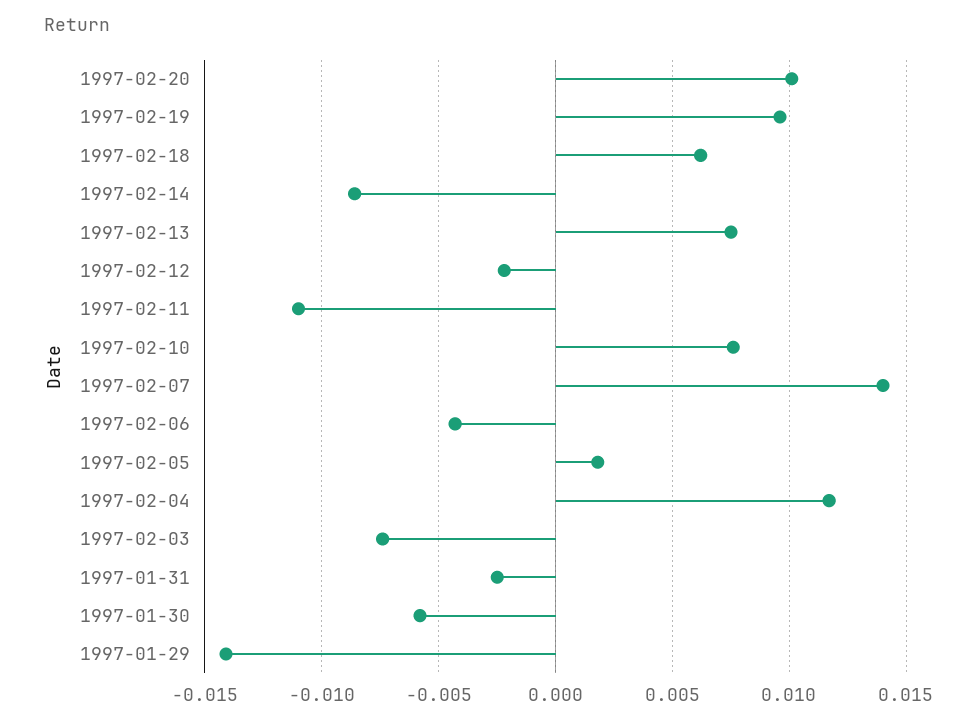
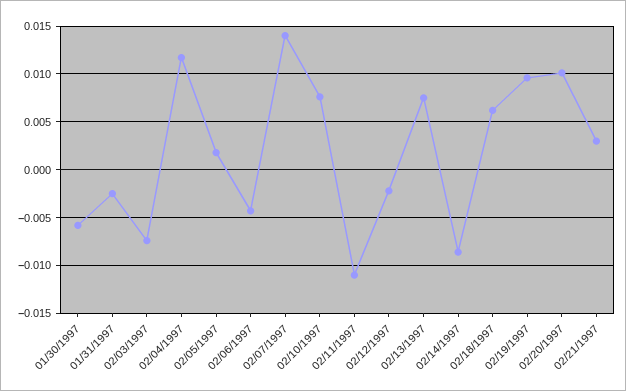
1997-01-29: -0.014 -> none
02/21/1997: none -> 0.003

